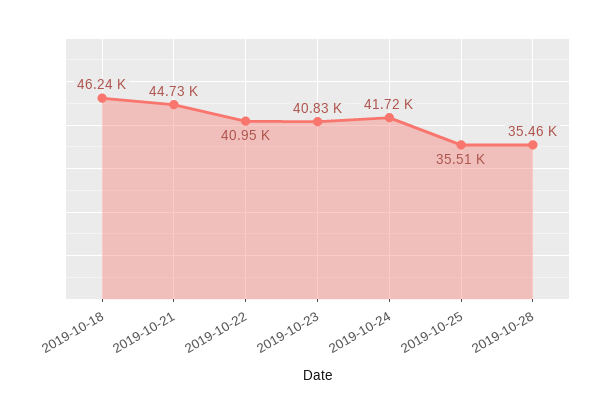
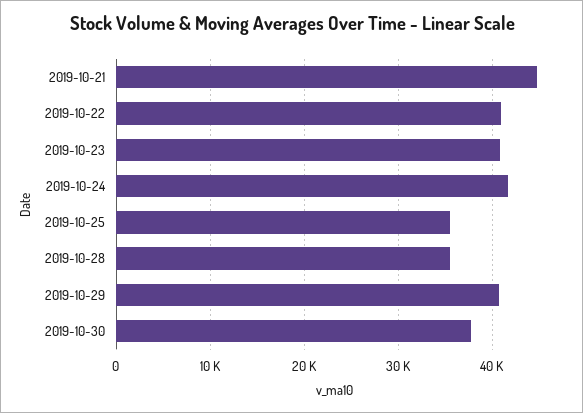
2019-10-18: 46240 -> none
2019-10-29: none -> 41000
2019-10-30: none -> 38000

